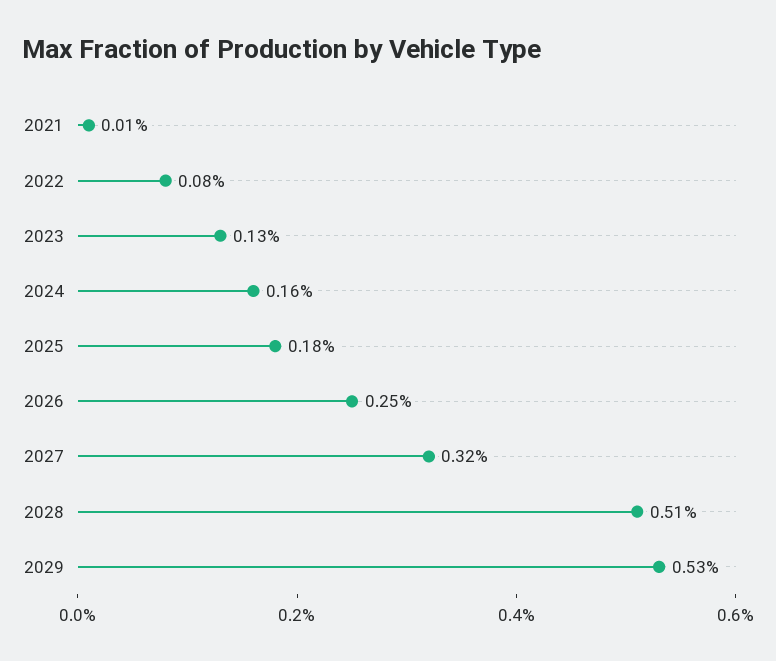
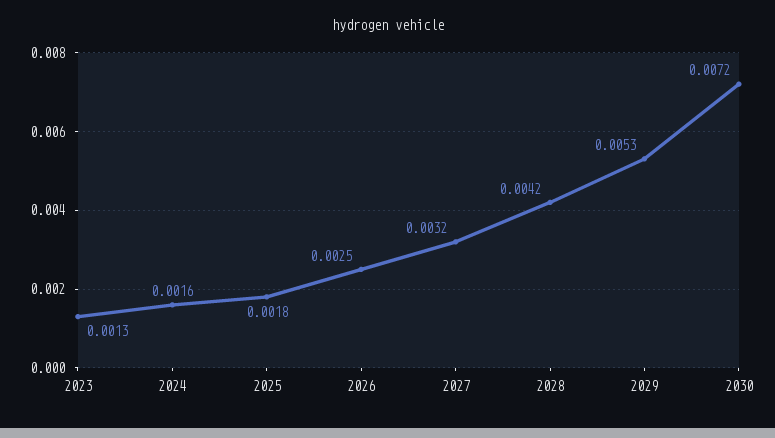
2021: 0.0001 -> none
2022: 0.0008 -> none
2028: 0.0051 -> 0.0042
2030: none -> 0.0072

